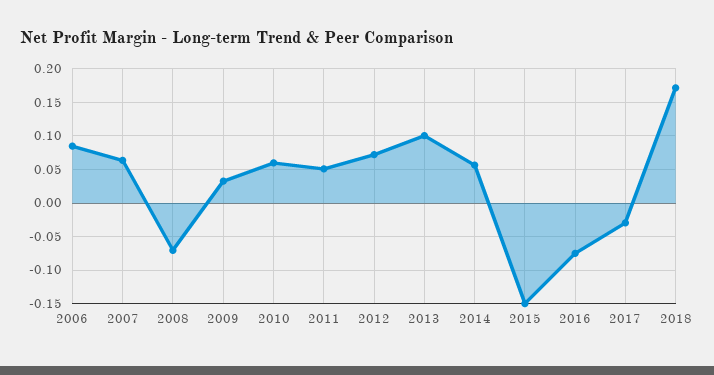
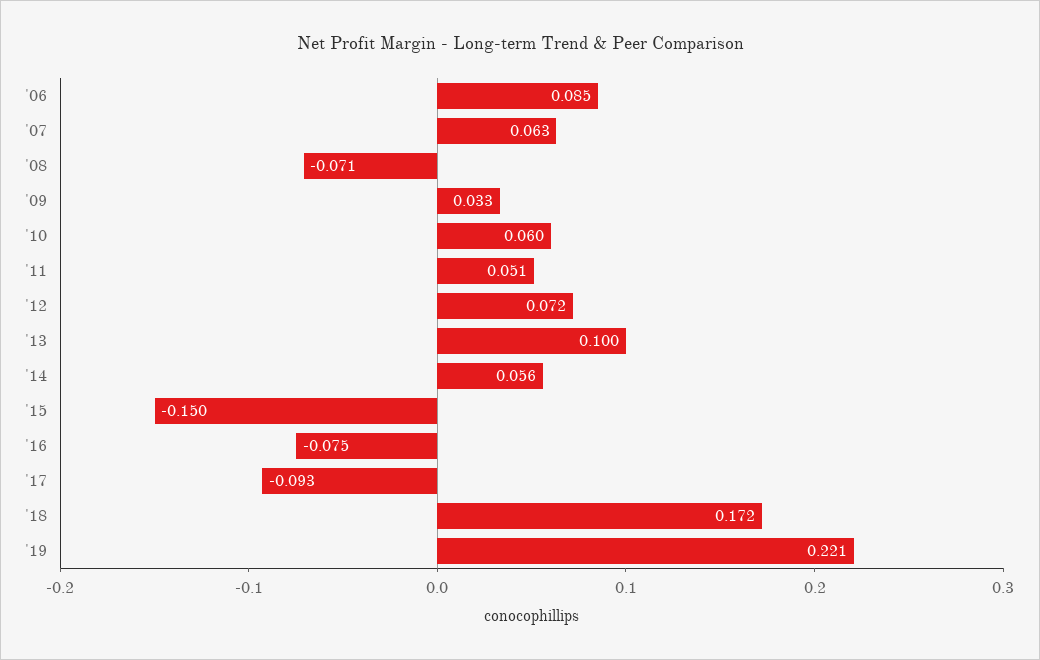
2017: -0.03 -> -0.093
'19: none -> 0.221

